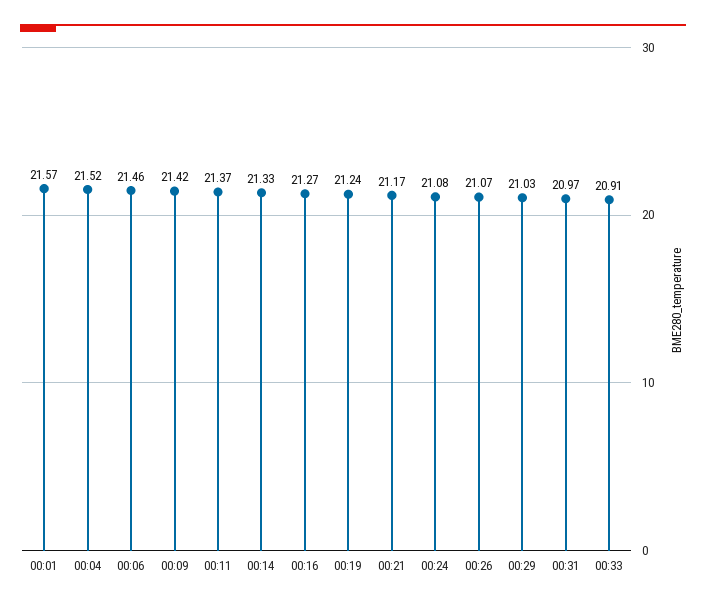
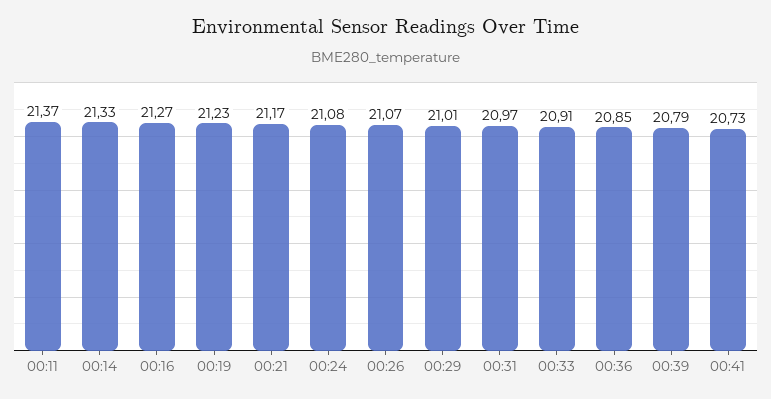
00:01: 21.57 -> none
00:04: 21.52 -> none
00:06: 21.46 -> none
00:09: 21.42 -> none
00:19: 21.24 -> 21.23
00:29: 21.03 -> 21.01
00:36: none -> 20.85
00:39: none -> 20.79
00:41: none -> 20.73

